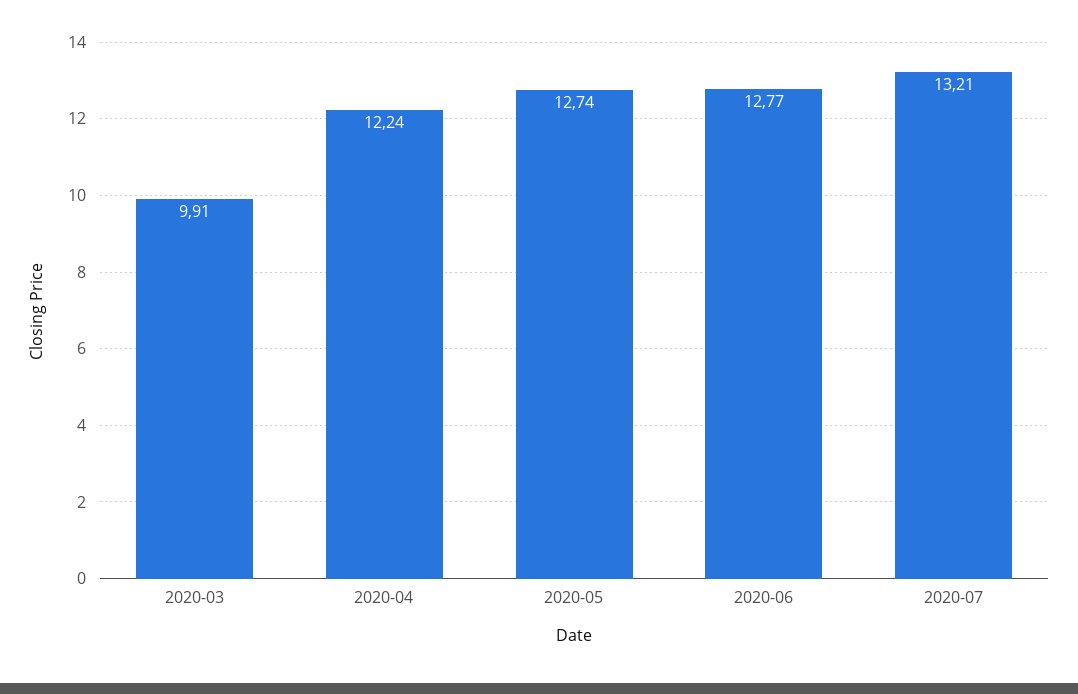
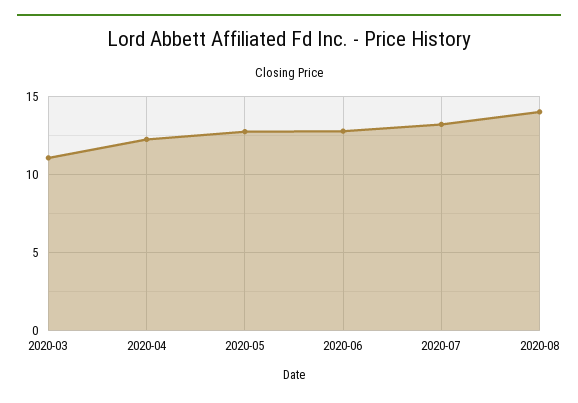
2020-03: 9.91 -> 11
2020-08: none -> 14

